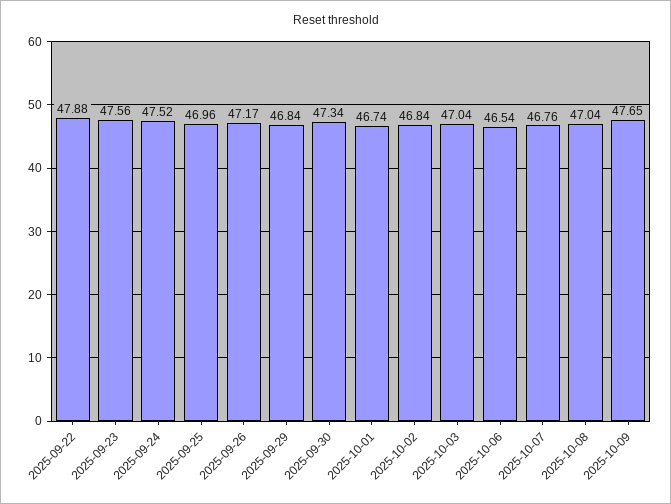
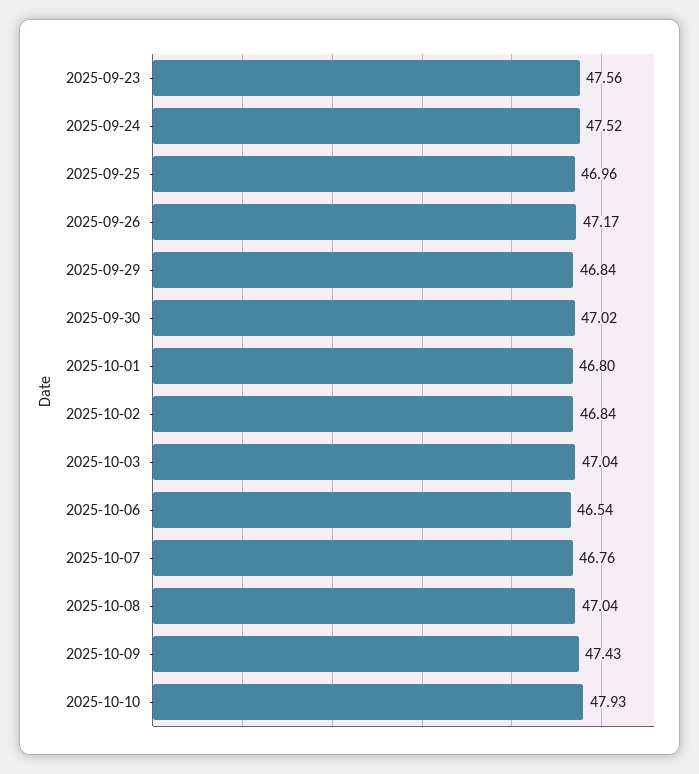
2025-09-22: 47.88 -> none
2025-09-30: 47.34 -> 47.02
2025-10-01: 46.74 -> 46.8
2025-10-09: 47.65 -> 47.43
2025-10-10: none -> 47.93

